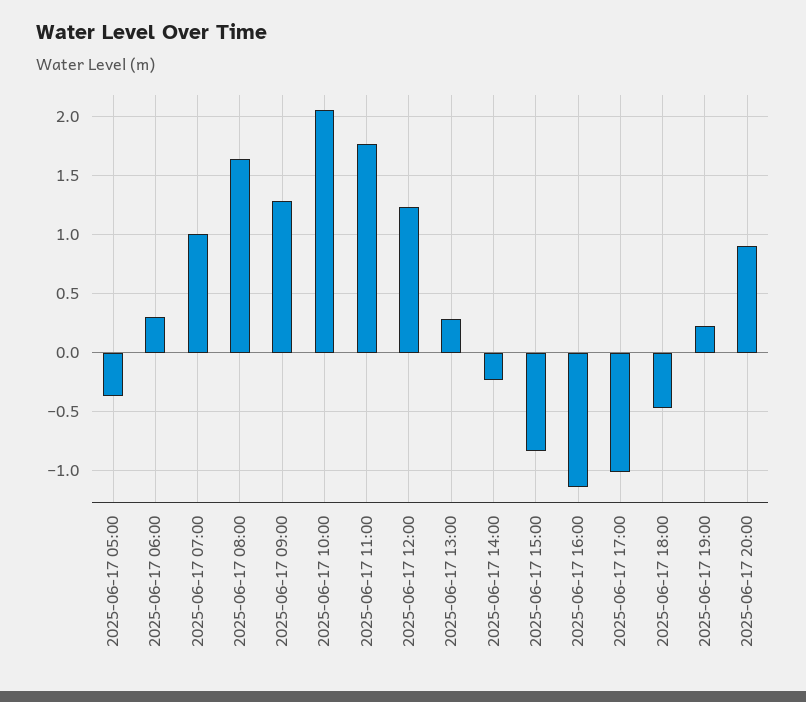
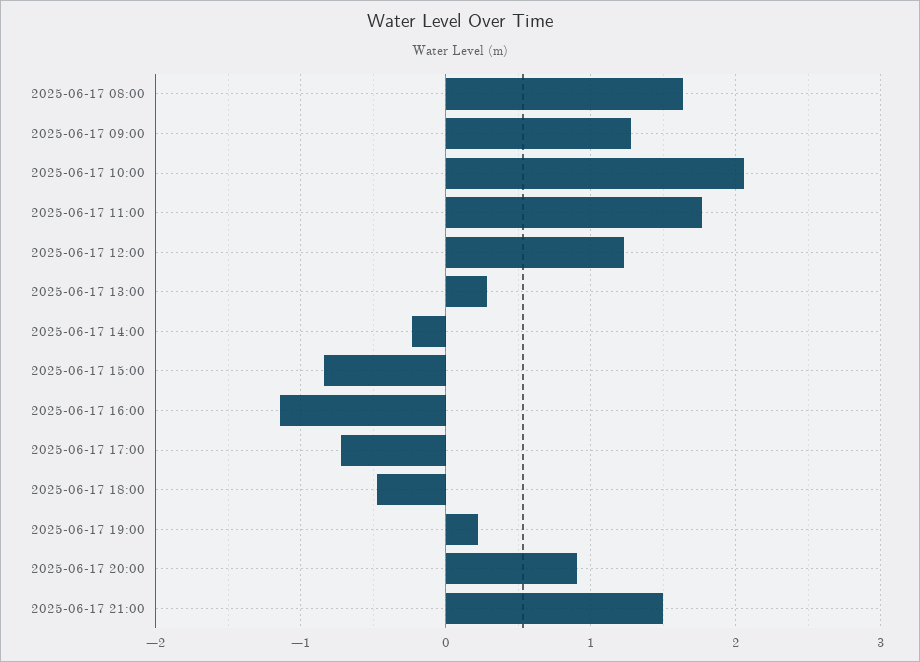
2025-06-17 05:00: -0.4 -> none
2025-06-17 06:00: 0.3 -> none
2025-06-17 07:00: 1 -> none
2025-06-17 17:00: -1 -> -0.7
2025-06-17 21:00: none -> 1.5

